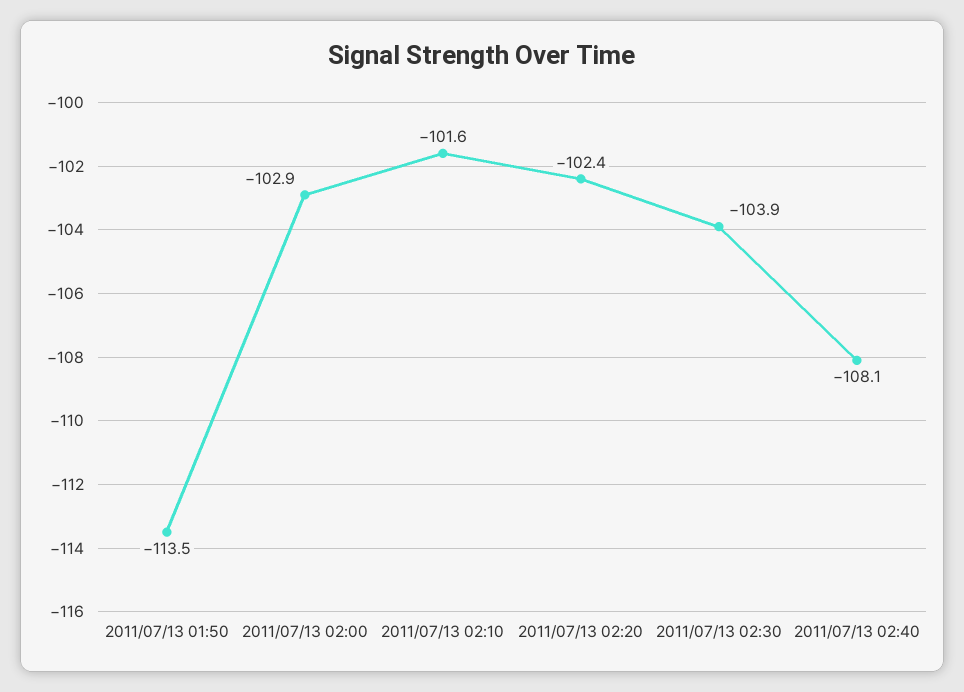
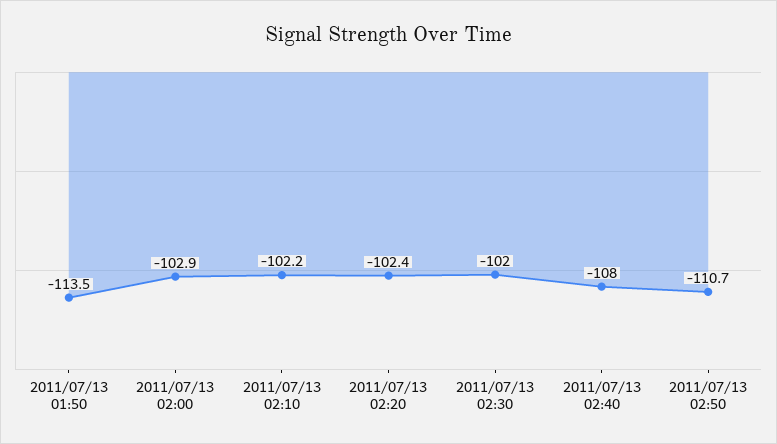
2011/07/13 02:10: -101.6 -> -102.2
2011/07/13 02:30: -103.9 -> -102
2011/07/13 02:40: -108.1 -> -108
2011/07/13 02:50: none -> -110.7

